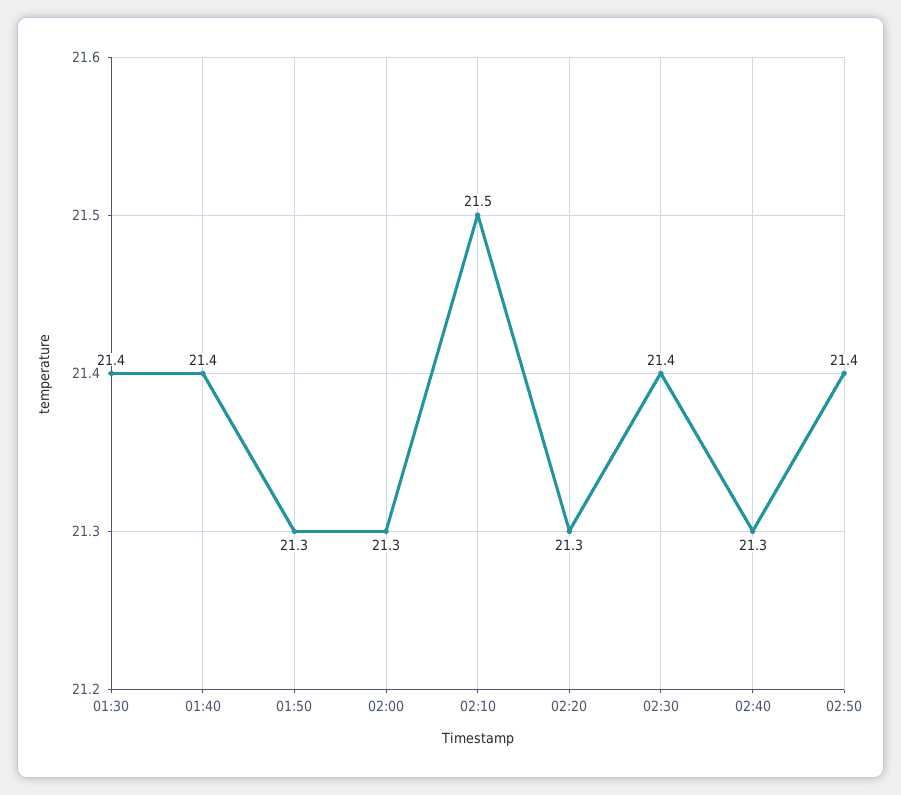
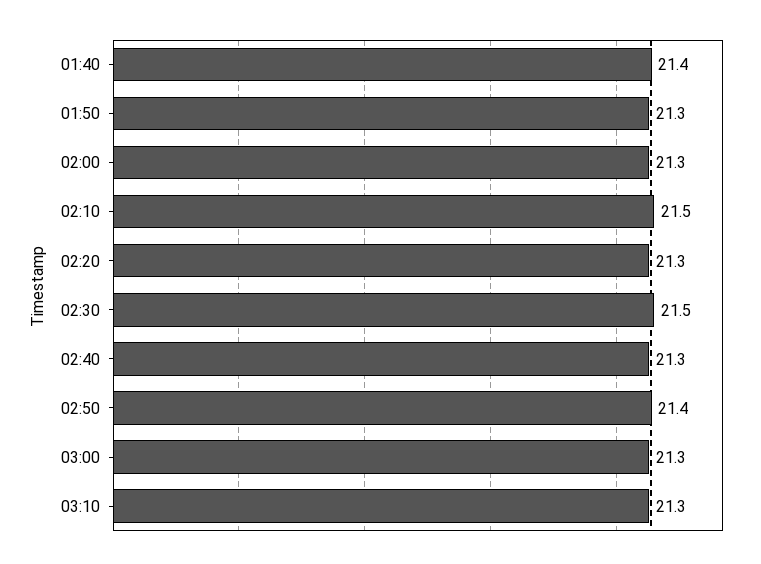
01:30: 21.4 -> none
02:30: 21.4 -> 21.5
03:00: none -> 21.3
03:10: none -> 21.3

